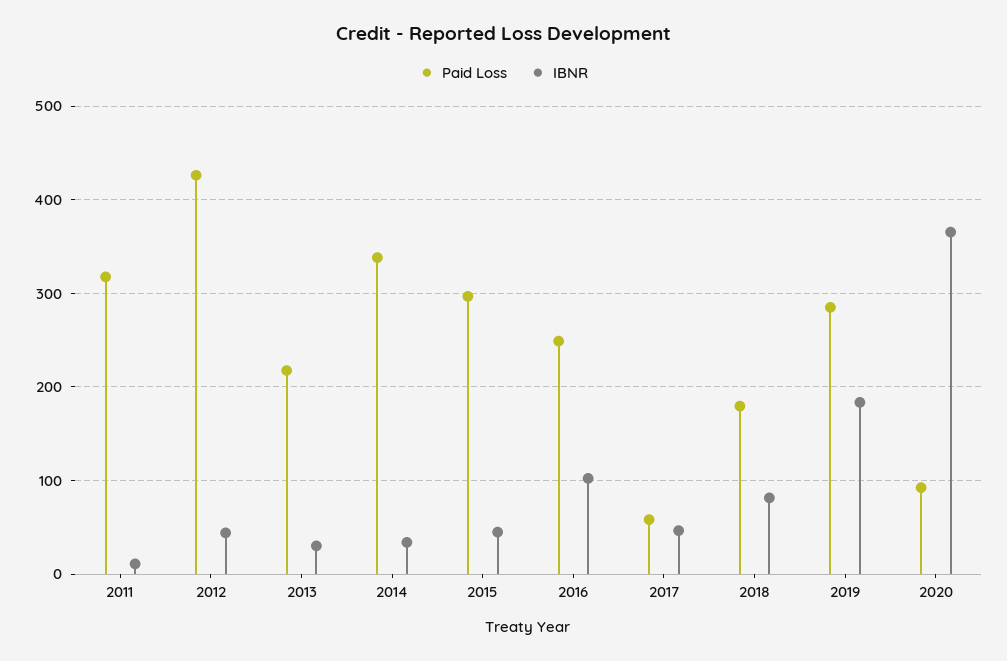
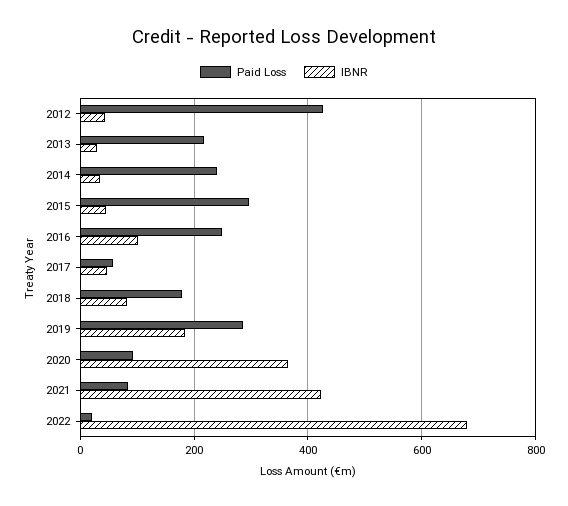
Paid Loss, 2011: 320 -> none
IBNR, 2011: 10 -> none
Paid Loss, 2014: 340 -> 240
Paid Loss, 2021: none -> 80
IBNR, 2021: none -> 420
Paid Loss, 2022: none -> 20
IBNR, 2022: none -> 680

